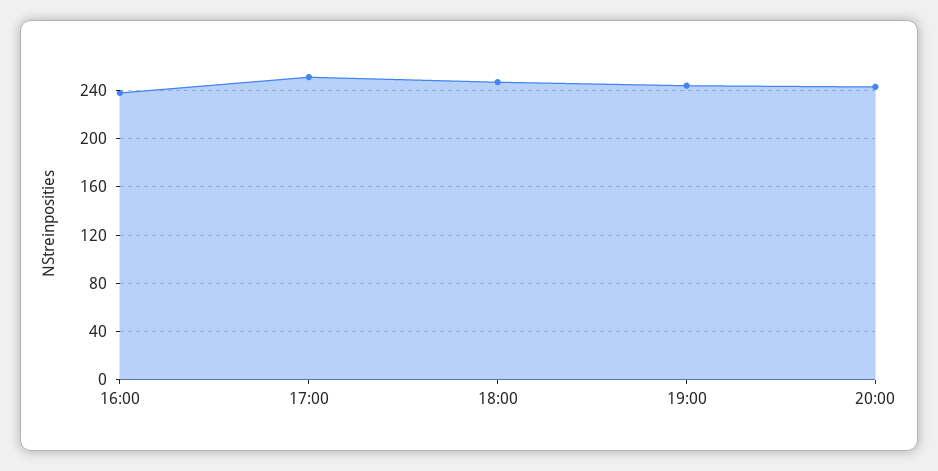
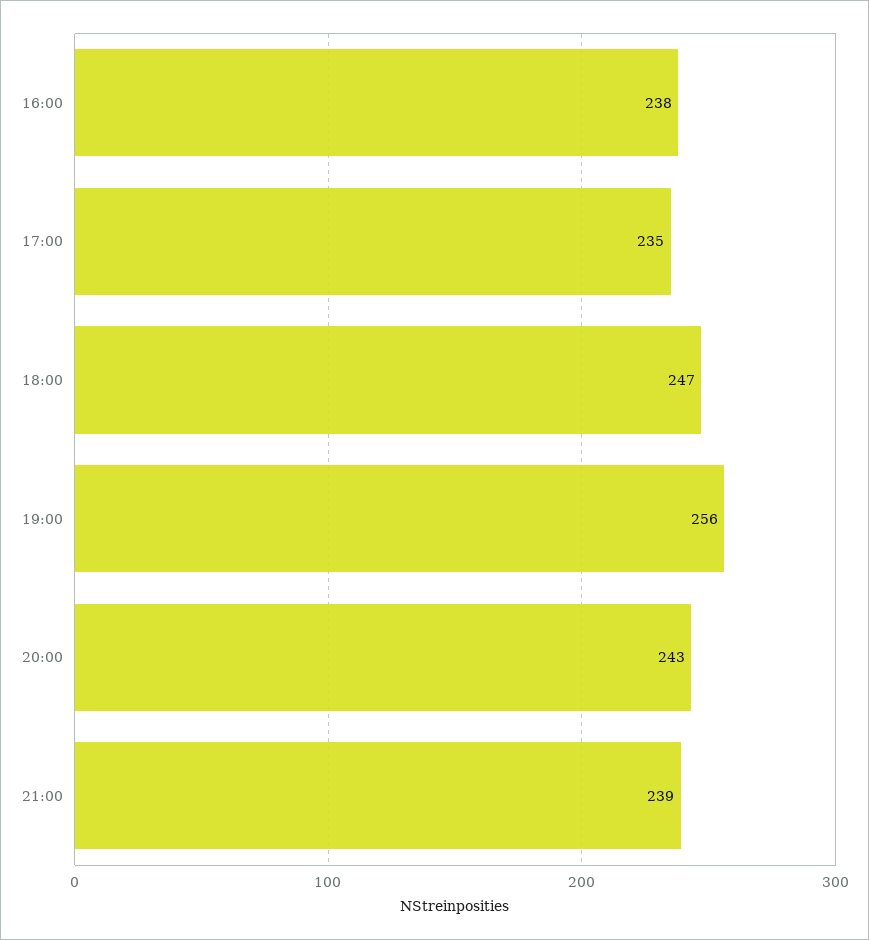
17:00: 250 -> 235
19:00: 245 -> 256
21:00: none -> 239

